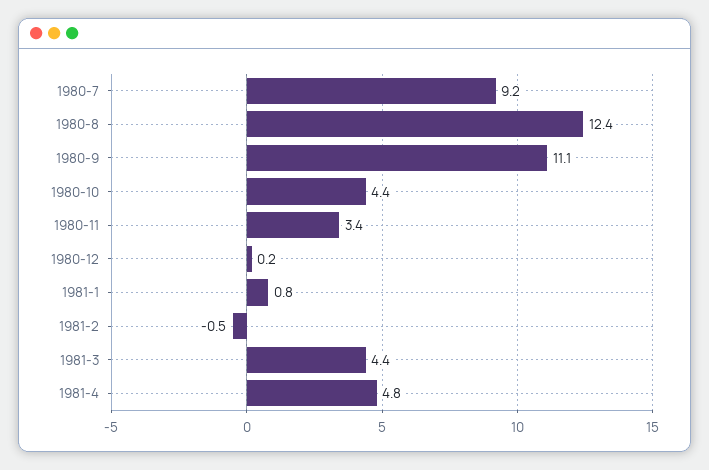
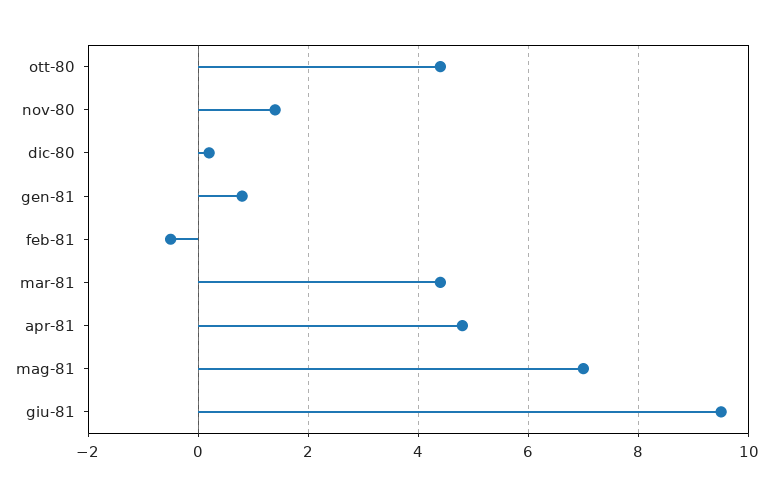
1980-7: 9.2 -> none
1980-8: 12.4 -> none
1980-9: 11.1 -> none
1980-11: 3.4 -> 1.5
mag-81: none -> 7
giu-81: none -> 9.5

